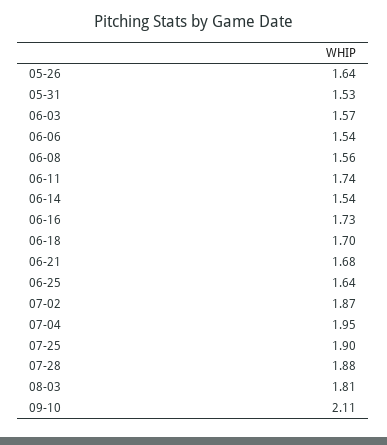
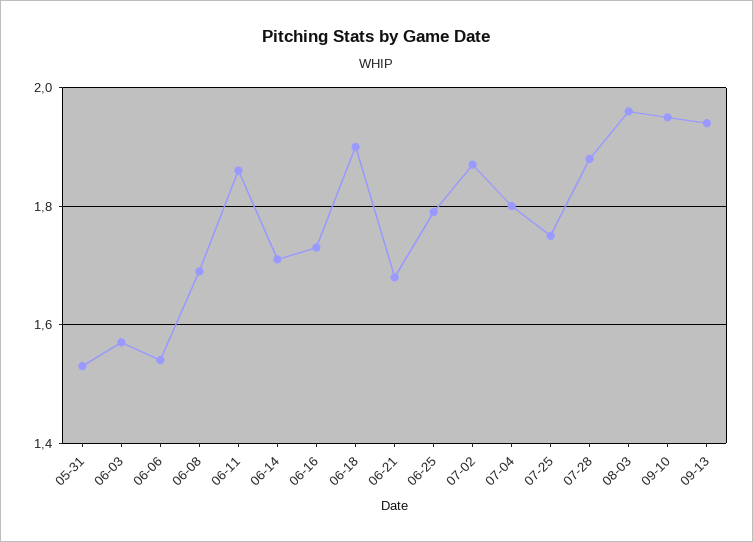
05-26: 1.64 -> none
06-08: 1.56 -> 1.7
06-11: 1.74 -> 1.85
06-14: 1.54 -> 1.7
06-18: 1.7 -> 1.9
06-25: 1.64 -> 1.8
07-04: 1.95 -> 1.8
07-25: 1.9 -> 1.75
08-03: 1.81 -> 1.95
09-10: 2.11 -> 1.95
09-13: none -> 1.95

